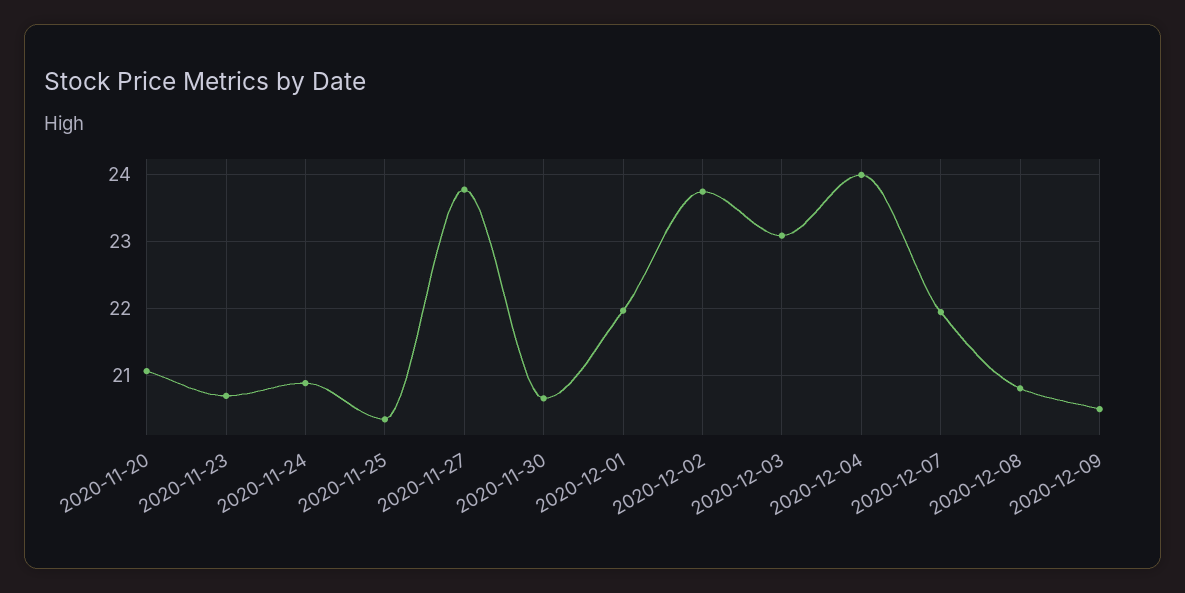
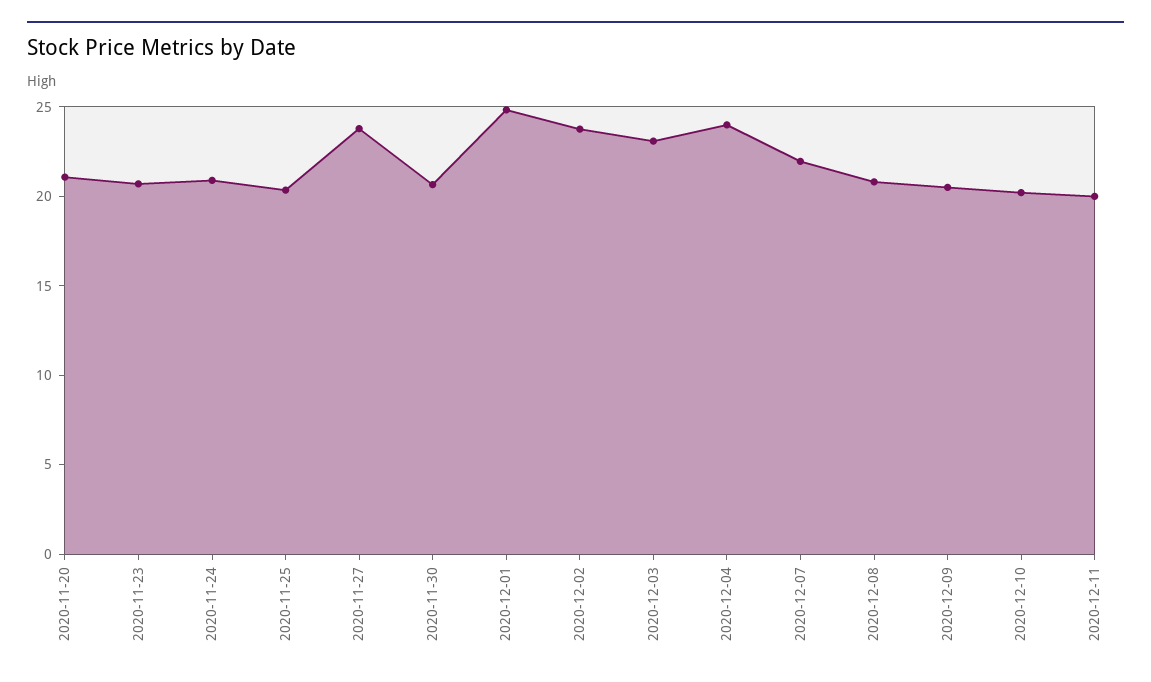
2020-12-01: 22 -> 25
2020-12-10: none -> 20
2020-12-11: none -> 20

